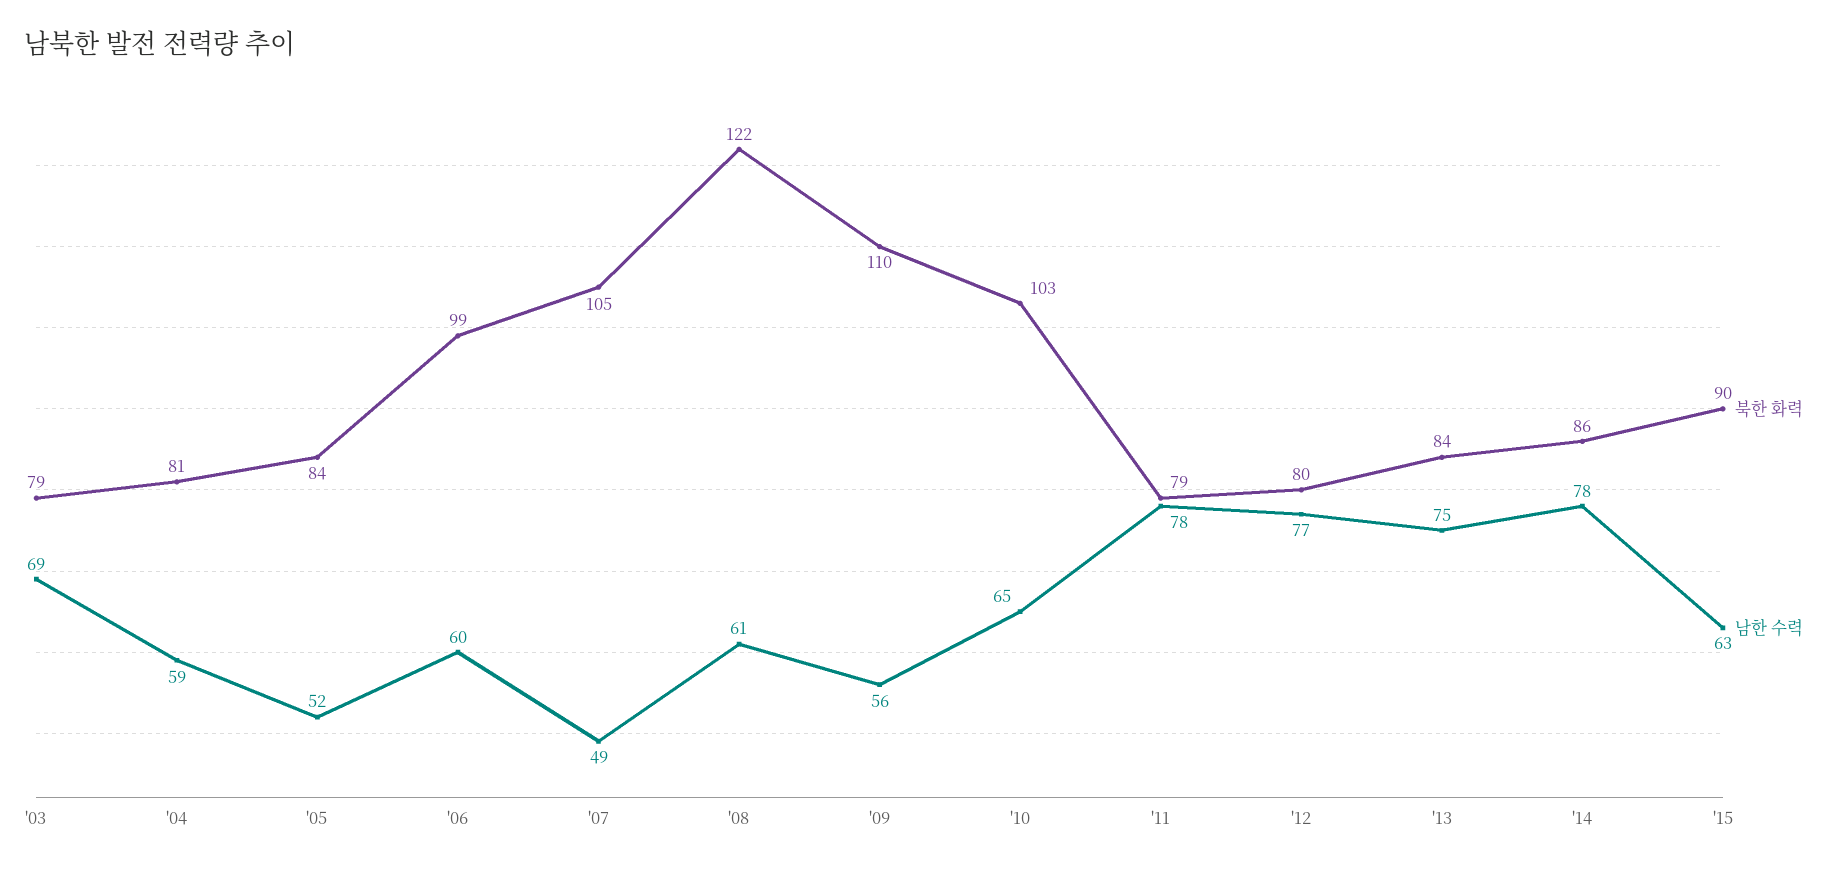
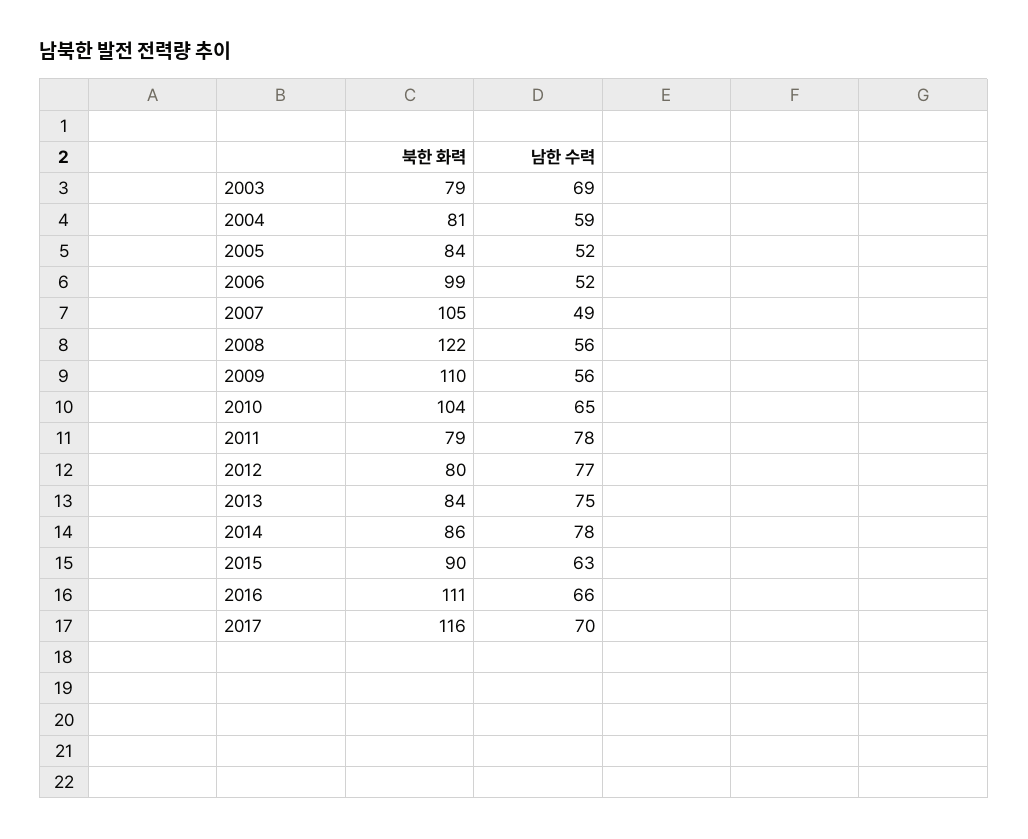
남한 수력, '06: 60 -> 52
남한 수력, '08: 61 -> 56
북한 화력, '10: 103 -> 104
북한 화력, 2016: none -> 111
남한 수력, 2016: none -> 66
북한 화력, 2017: none -> 116
남한 수력, 2017: none -> 70

